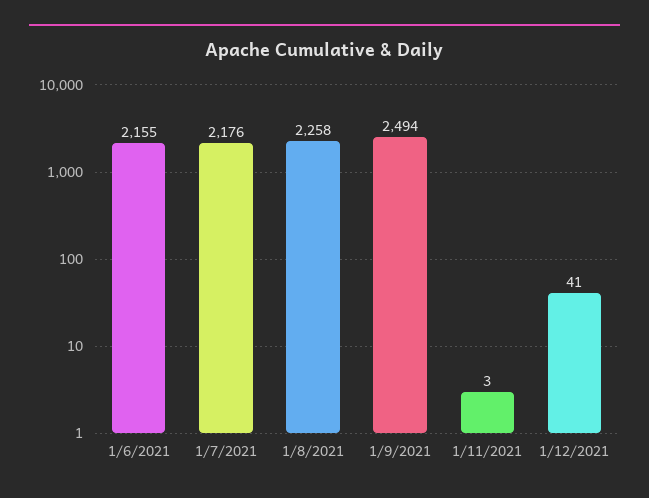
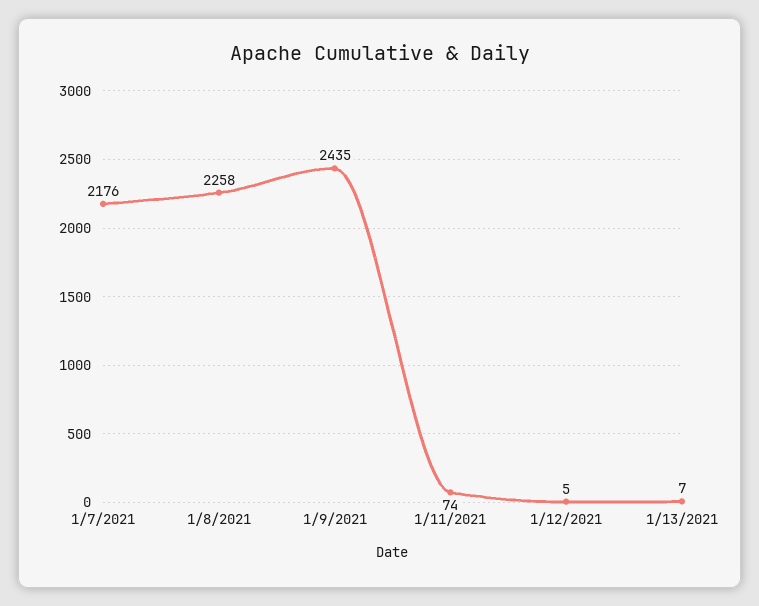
1/6/2021: 2155 -> none
1/9/2021: 2494 -> 2435
1/11/2021: 3 -> 74
1/12/2021: 41 -> 5
1/13/2021: none -> 7

